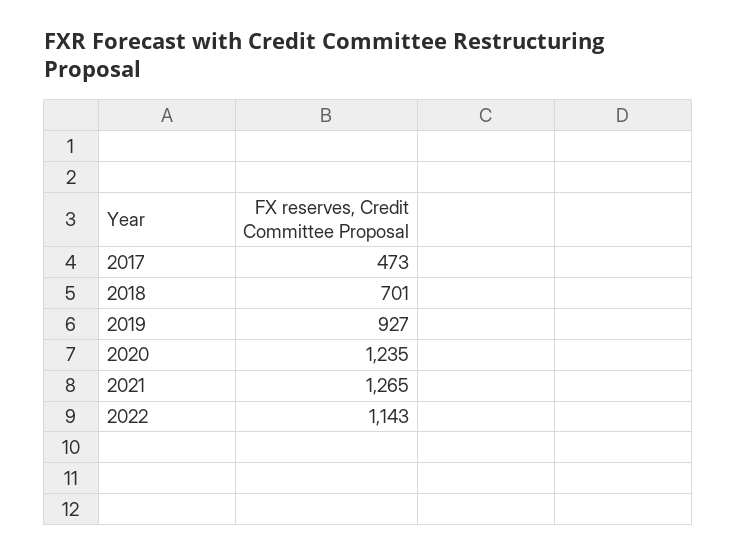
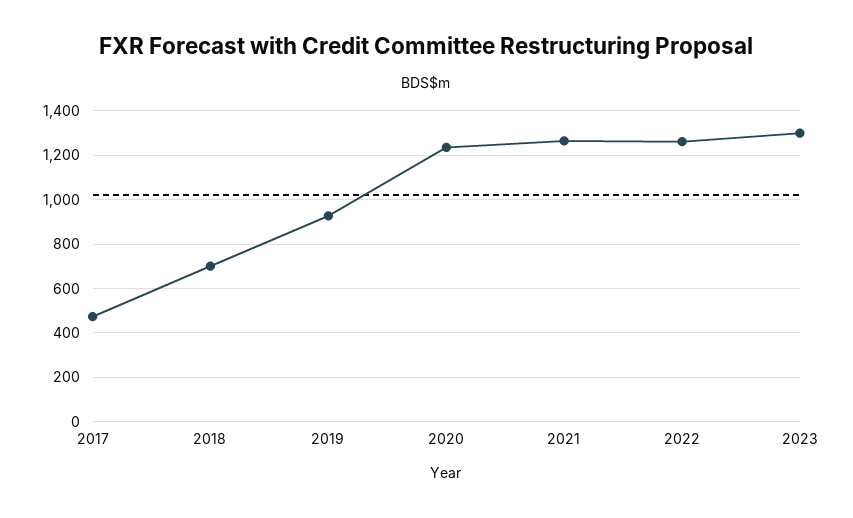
2022: 1143 -> 1250
2023: none -> 1300

